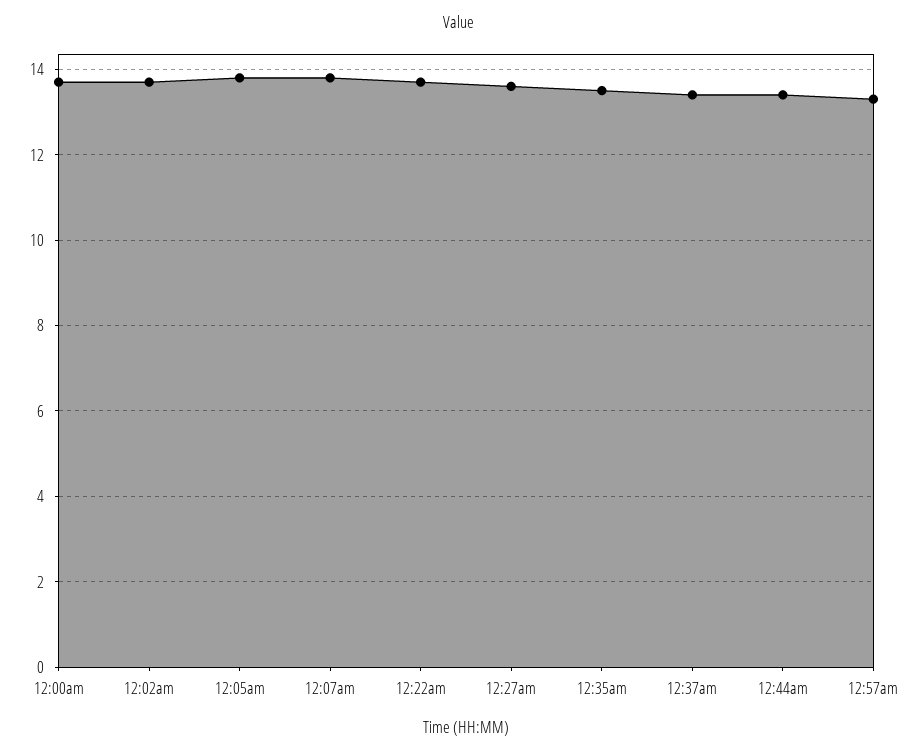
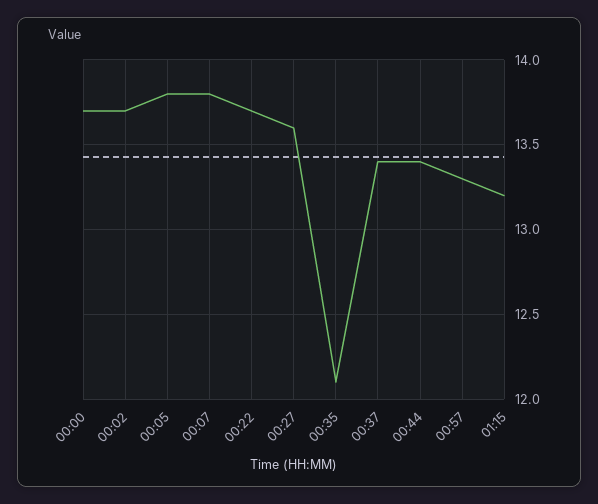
12:35am: 13.5 -> 12.1
01:15: none -> 13.2

